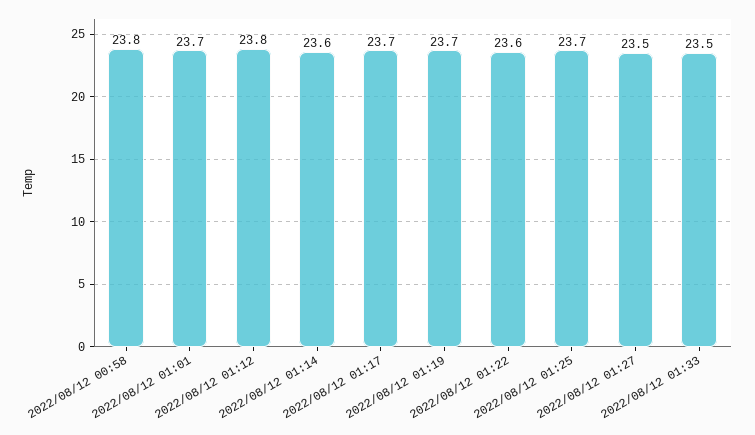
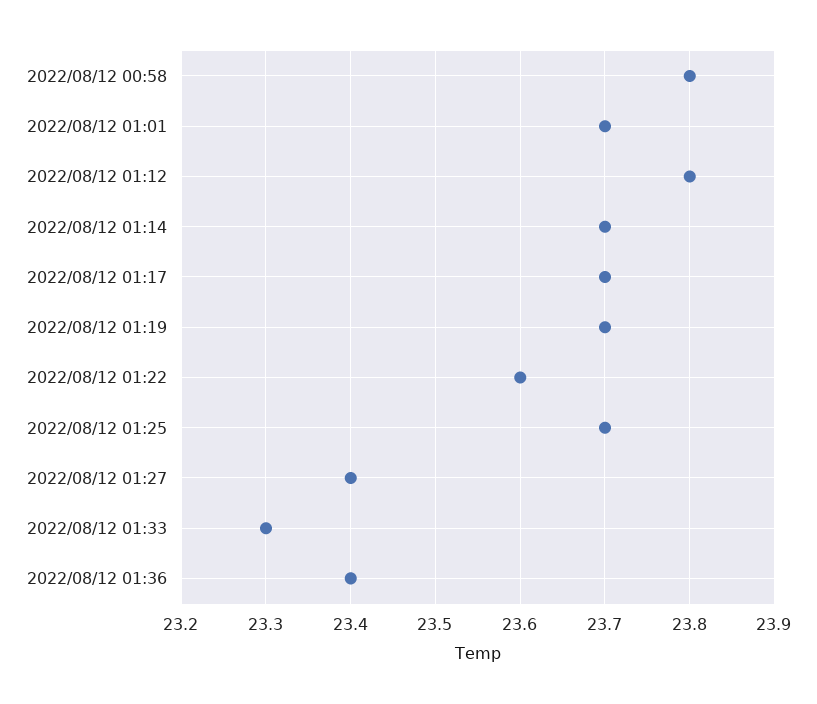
2022/08/12 01:14: 23.6 -> 23.7
2022/08/12 01:27: 23.5 -> 23.4
2022/08/12 01:33: 23.5 -> 23.3
2022/08/12 01:36: none -> 23.4

